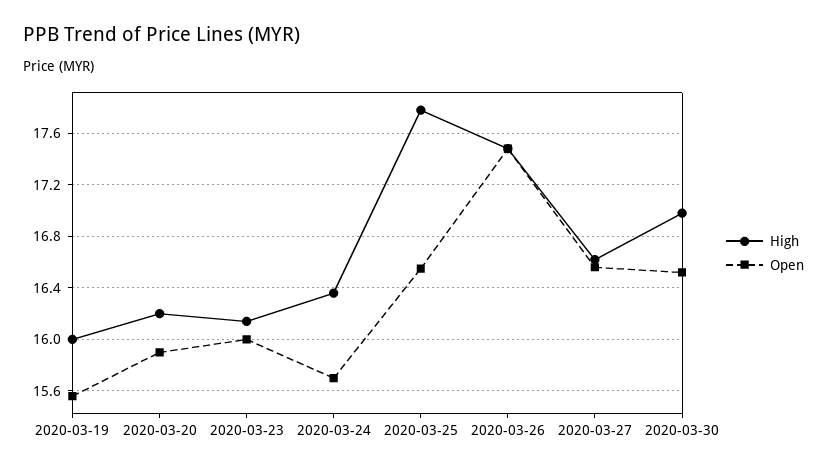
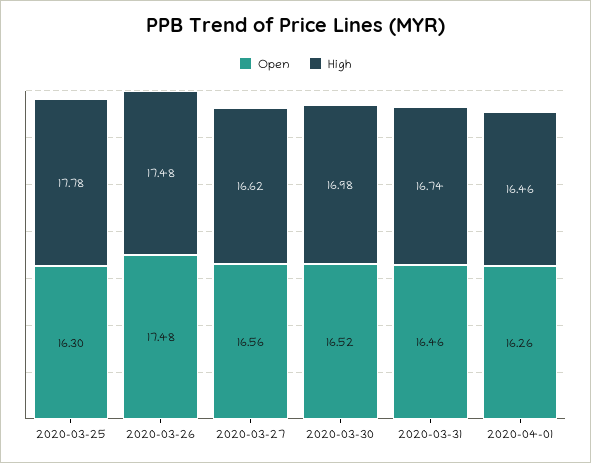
High, 2020-03-19: 16 -> none
Open, 2020-03-19: 15.55 -> none
High, 2020-03-20: 16.2 -> none
Open, 2020-03-20: 15.9 -> none
High, 2020-03-23: 16.15 -> none
Open, 2020-03-23: 16 -> none
High, 2020-03-24: 16.35 -> none
Open, 2020-03-24: 15.7 -> none
Open, 2020-03-25: 16.55 -> 16.3
Open, 2020-03-31: none -> 16.46
High, 2020-03-31: none -> 16.74
Open, 2020-04-01: none -> 16.26
High, 2020-04-01: none -> 16.46

